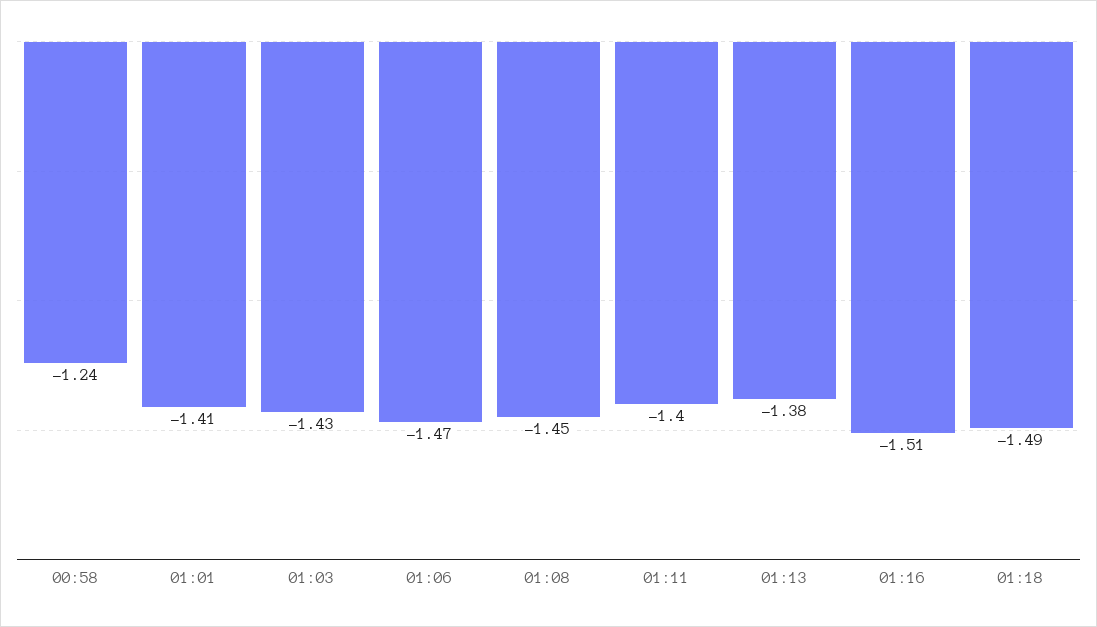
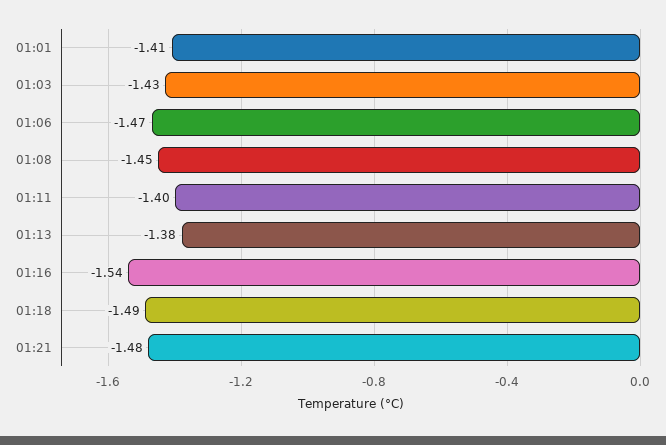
00:58: -1.24 -> none
01:16: -1.51 -> -1.54
01:21: none -> -1.48

